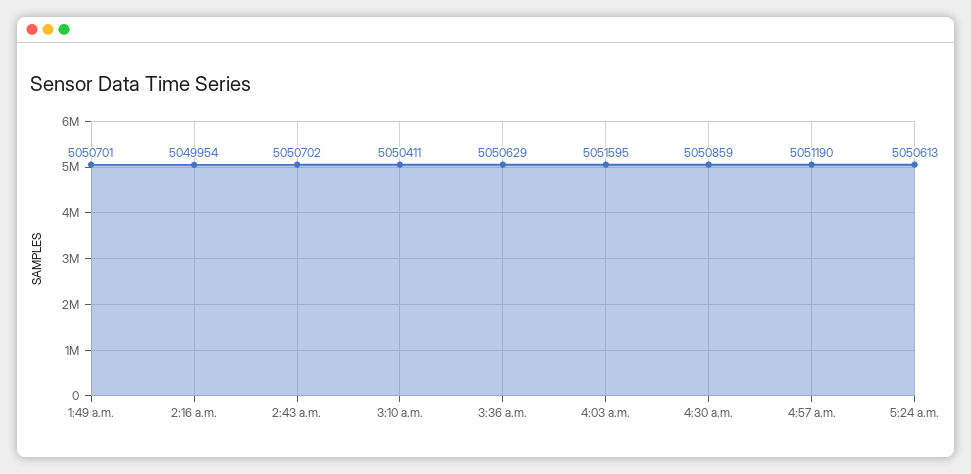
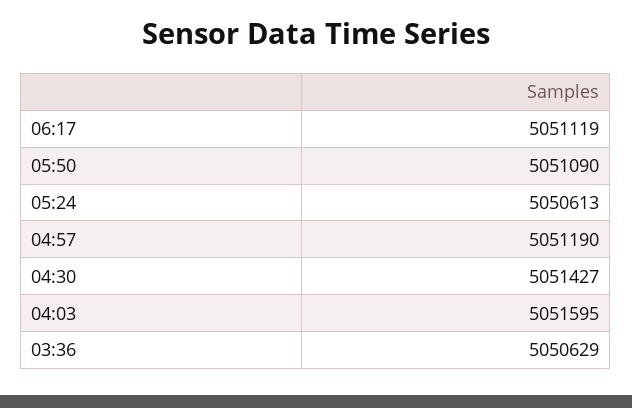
1:49 a.m.: 5050701 -> none
2:16 a.m.: 5049954 -> none
2:43 a.m.: 5050702 -> none
3:10 a.m.: 5050411 -> none
4:30 a.m.: 5050859 -> 5051427
06:17: none -> 5051119
05:50: none -> 5051090

